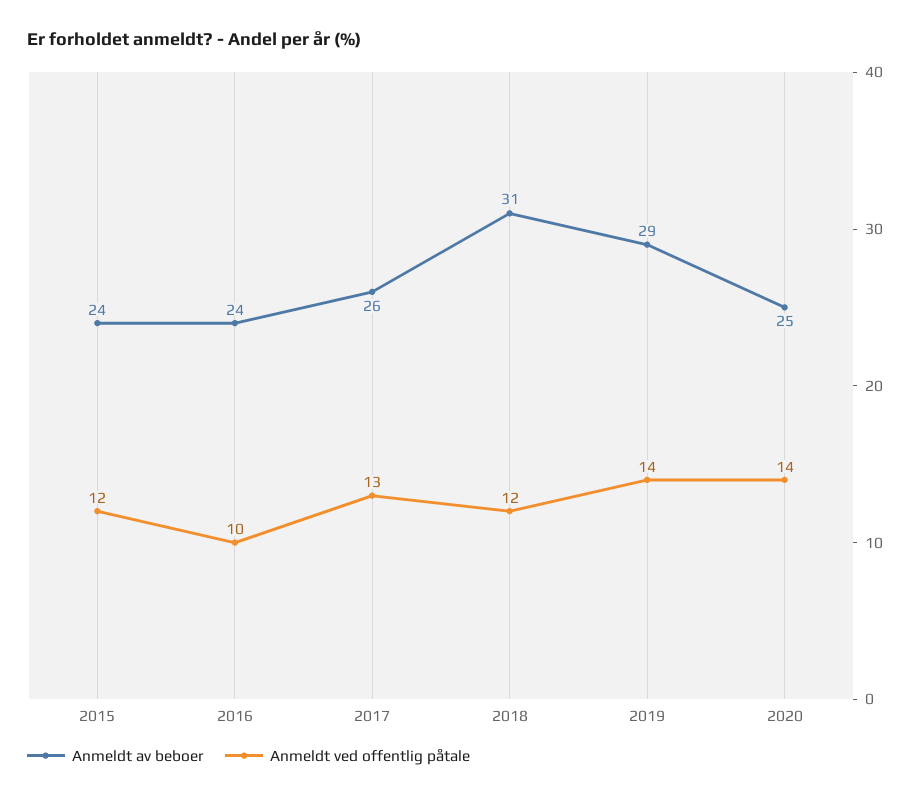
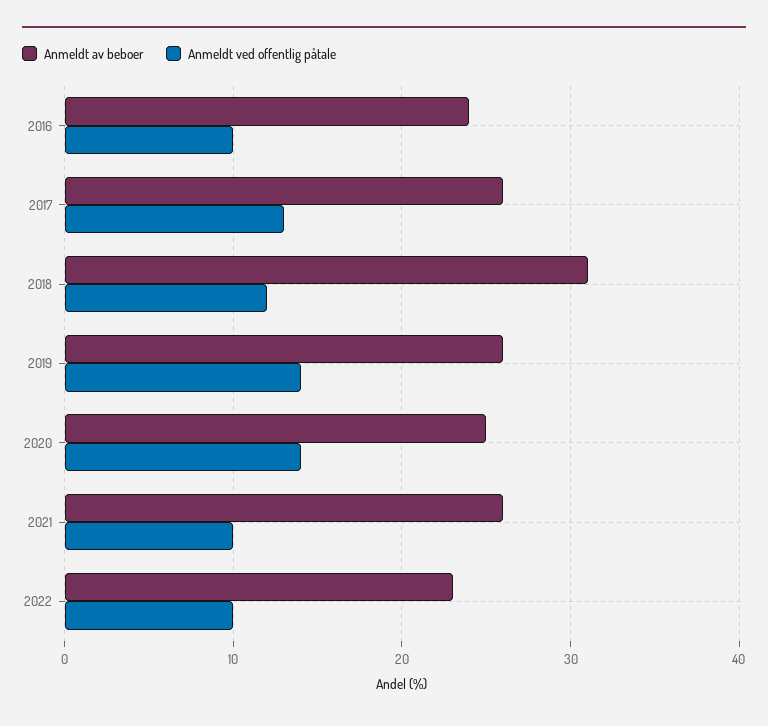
Anmeldt av beboer, 2015: 24 -> none
Anmeldt ved offentlig påtale, 2015: 12 -> none
Anmeldt av beboer, 2019: 29 -> 26
Anmeldt av beboer, 2021: none -> 26
Anmeldt ved offentlig påtale, 2021: none -> 10
Anmeldt av beboer, 2022: none -> 23
Anmeldt ved offentlig påtale, 2022: none -> 10

